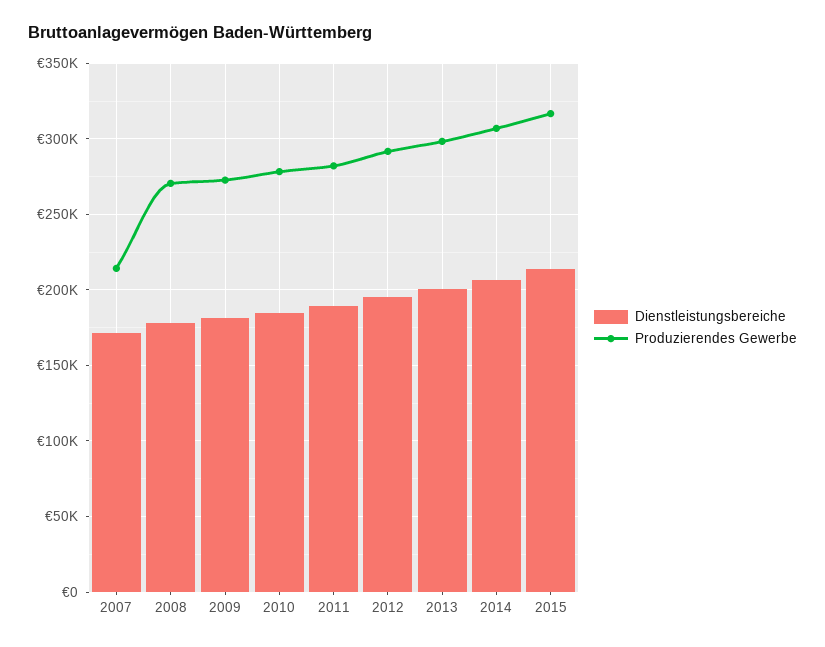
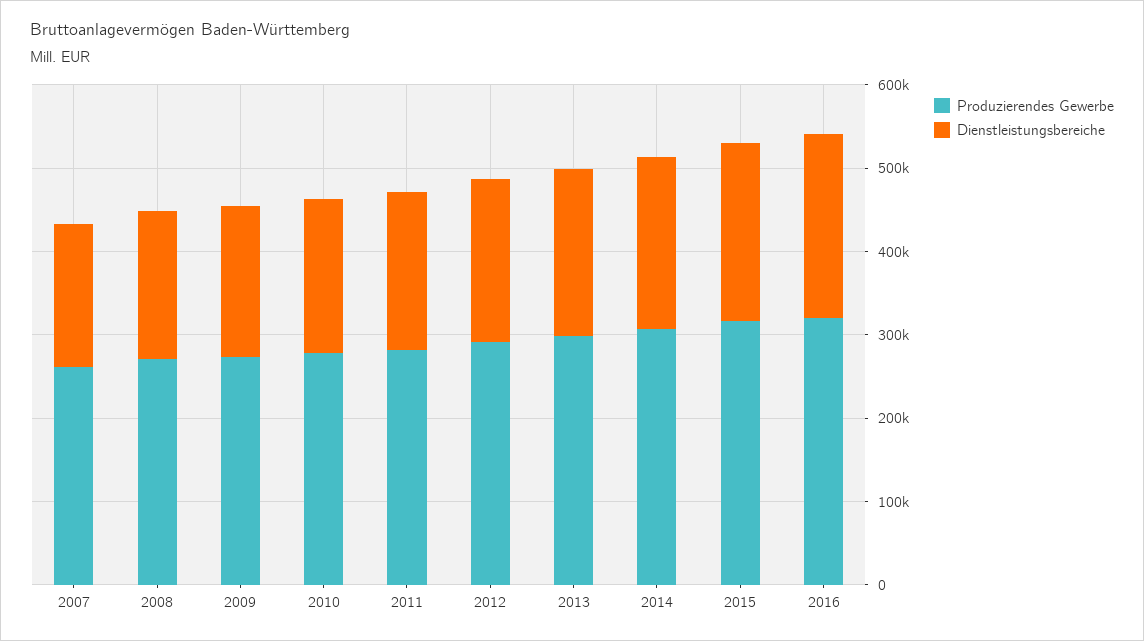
Produzierendes Gewerbe, 2007: 215000 -> 260000
Produzierendes Gewerbe, 2016: none -> 320000
Dienstleistungsbereiche, 2016: none -> 220000

